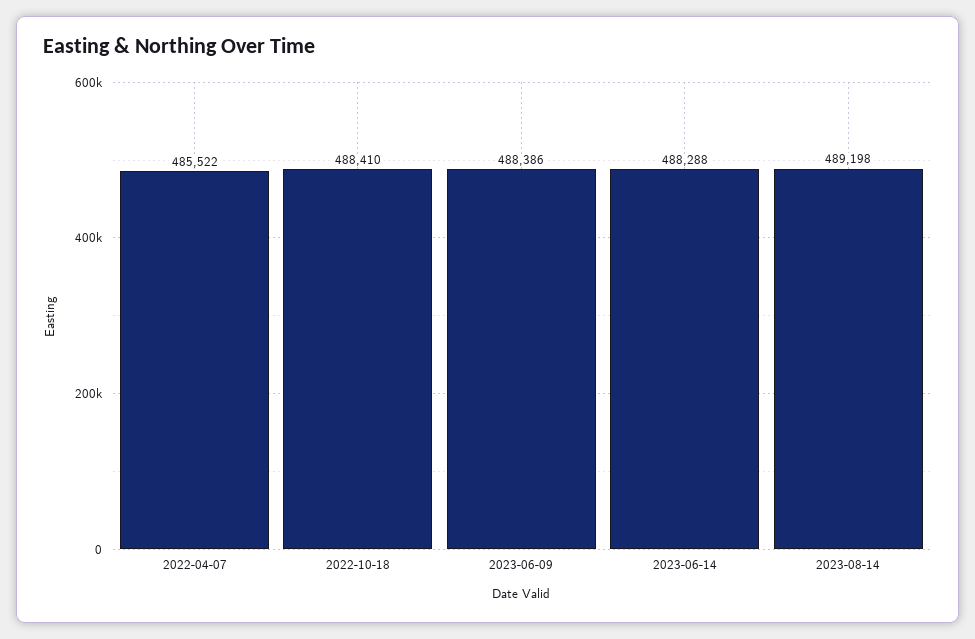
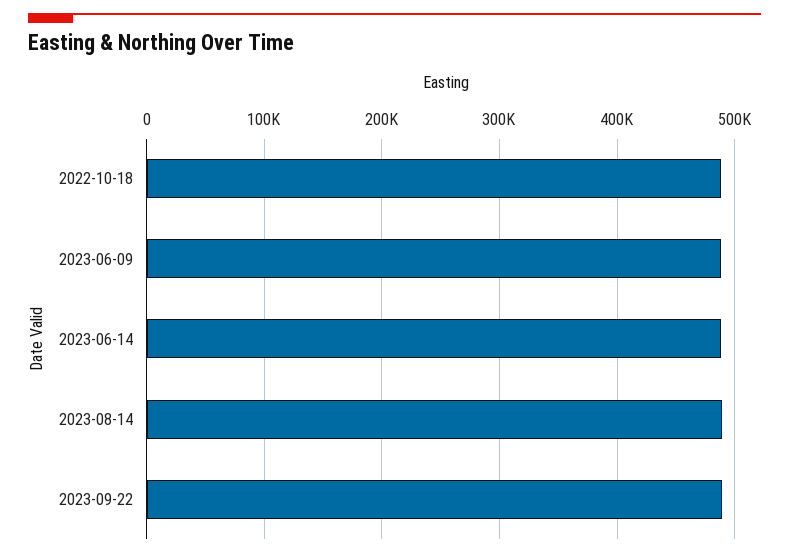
2022-04-07: 485522 -> none
2023-09-22: none -> 490000

